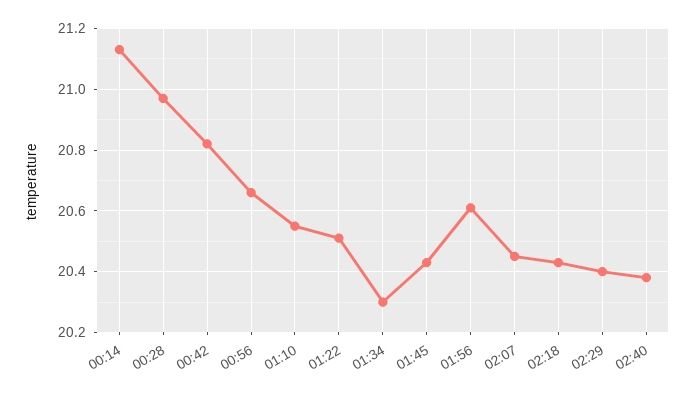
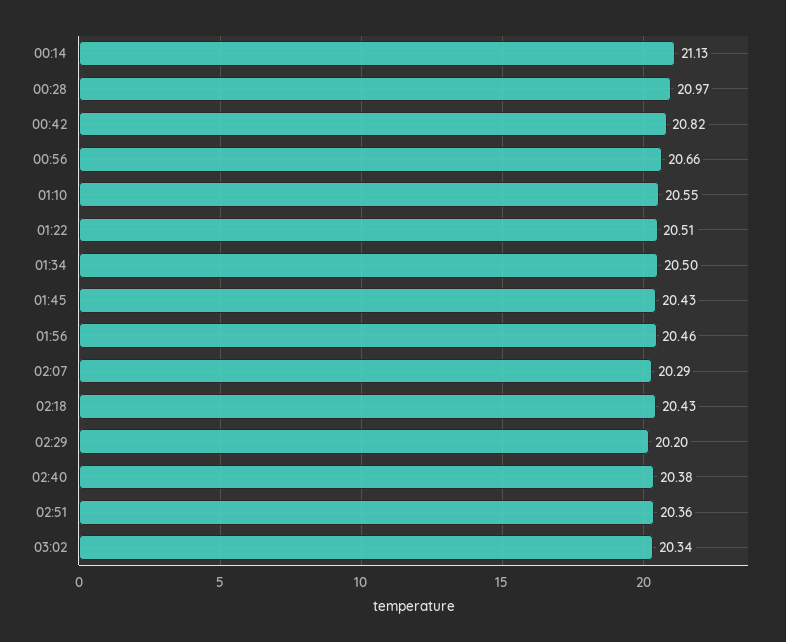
01:34: 20.3 -> 20.5
01:56: 20.6 -> 20.46
02:07: 20.45 -> 20.29
02:29: 20.4 -> 20.2
02:51: none -> 20.36
03:02: none -> 20.34

